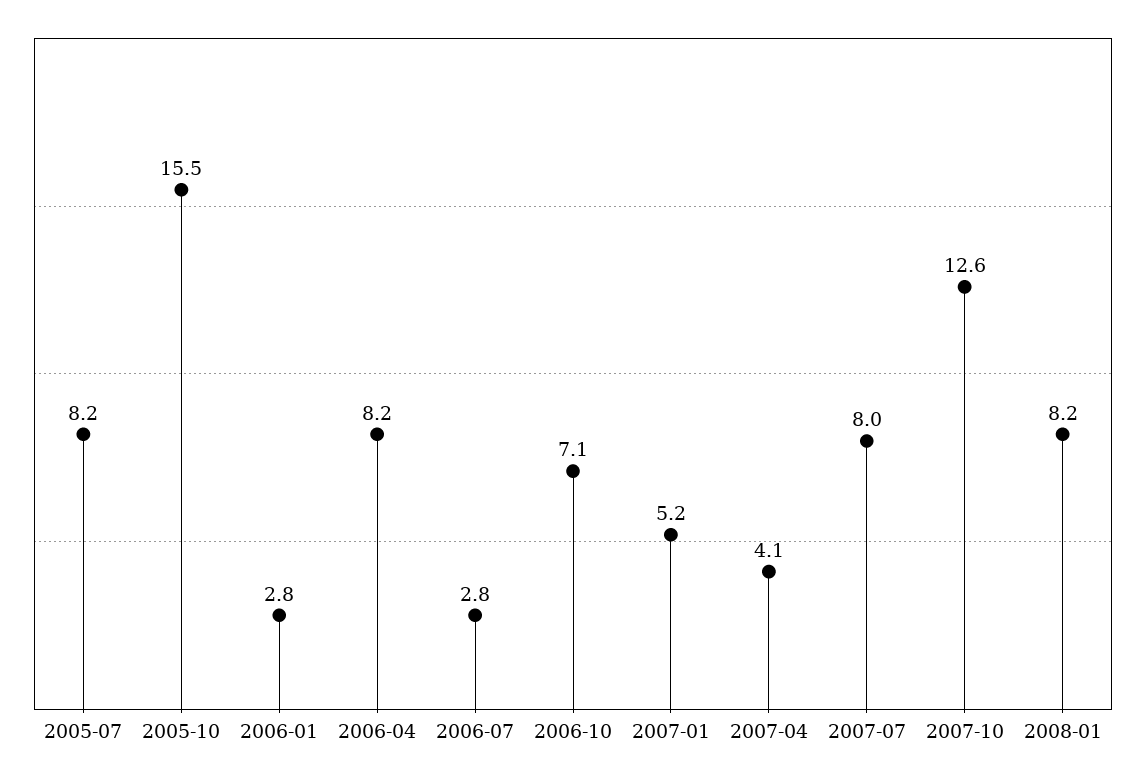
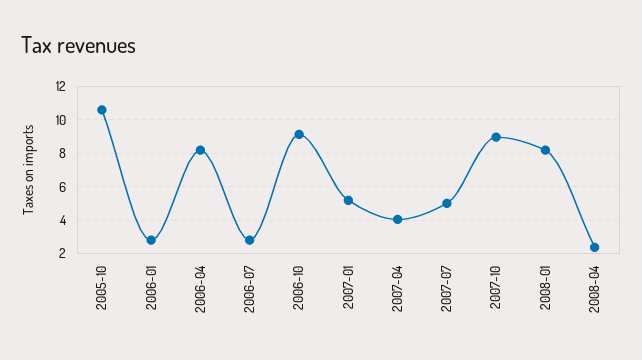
2005-07: 8.2 -> none
2005-10: 15.5 -> 10.5
2006-10: 7.1 -> 9
2007-07: 8 -> 5
2007-10: 12.6 -> 9
2008-04: none -> 2.5

